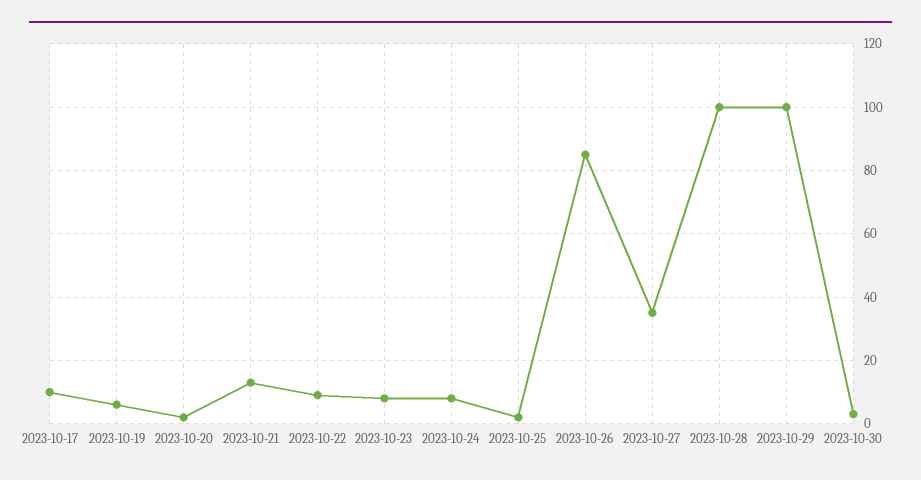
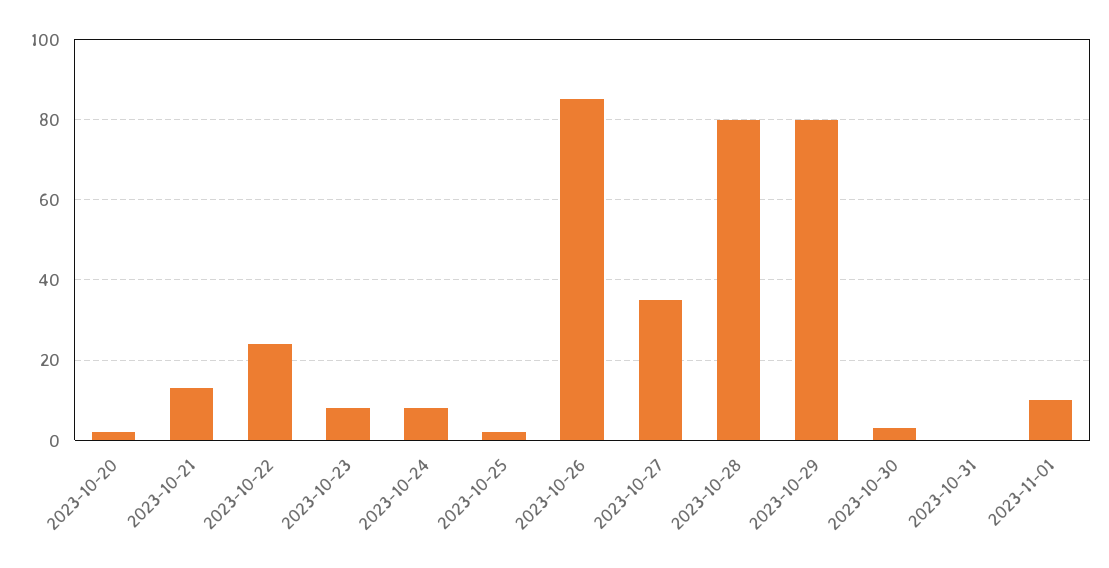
2023-10-17: 10 -> none
2023-10-19: 5 -> none
2023-10-22: 10 -> 25
2023-10-28: 100 -> 80
2023-10-29: 100 -> 80
2023-10-31: none -> 0
2023-11-01: none -> 10

